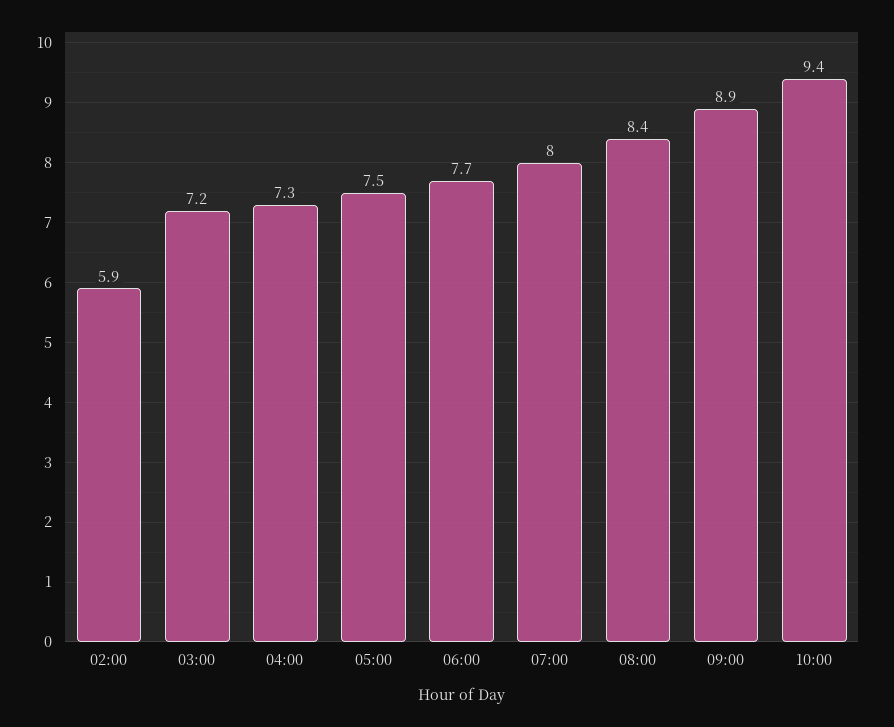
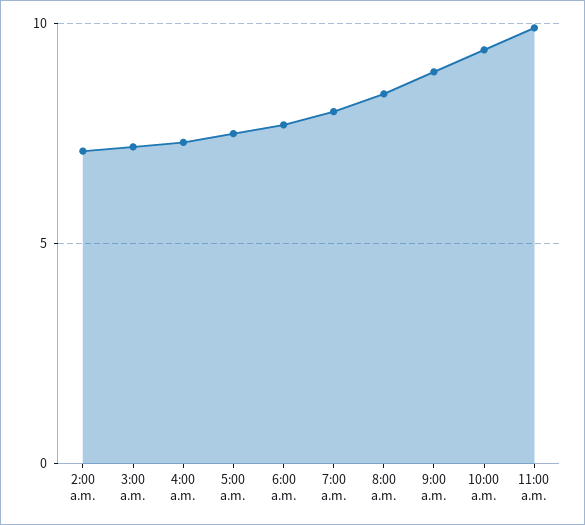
02:00: 5.9 -> 7
11:00 a.m.: none -> 10

